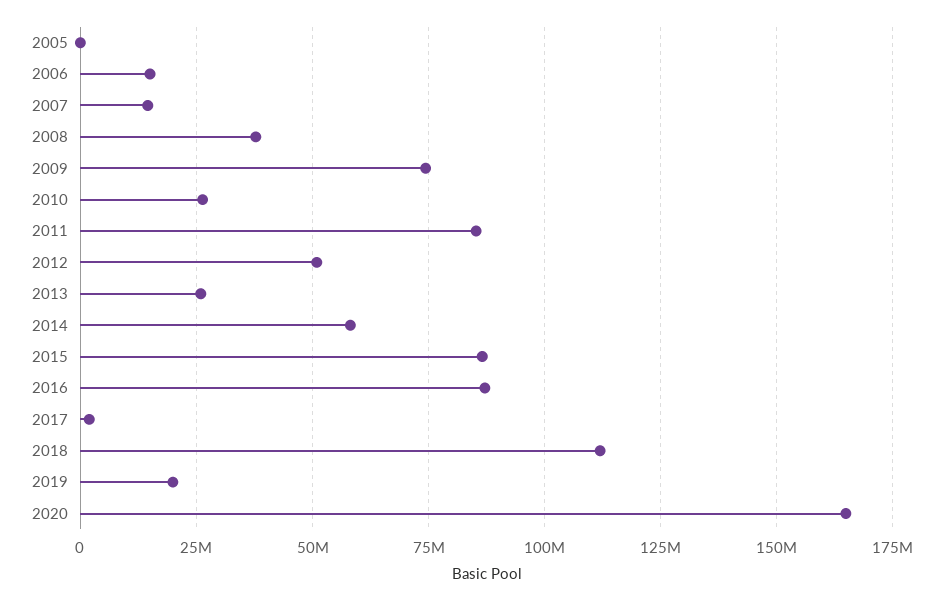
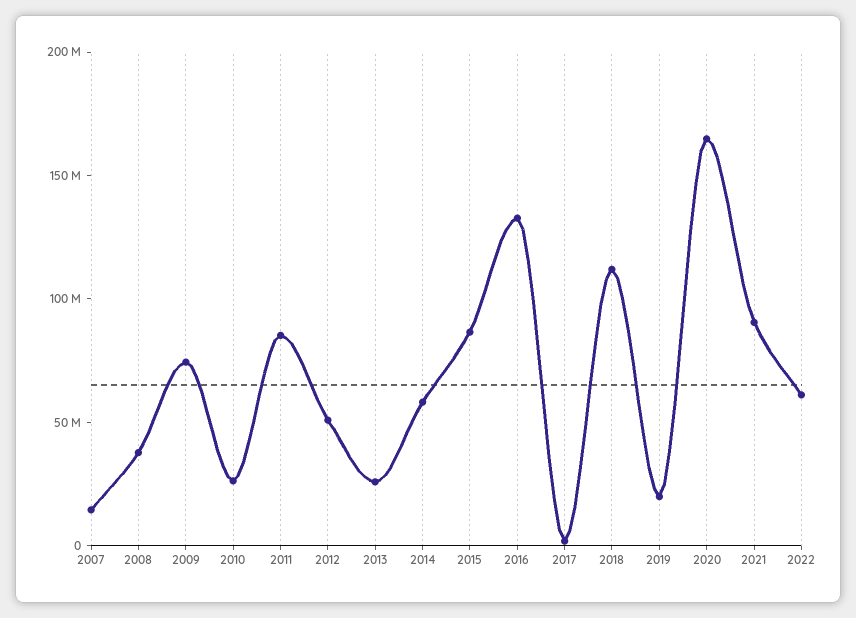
2005: 0 -> none
2006: 15000000 -> none
2016: 87500000 -> 130000000
2021: none -> 90000000
2022: none -> 60000000

